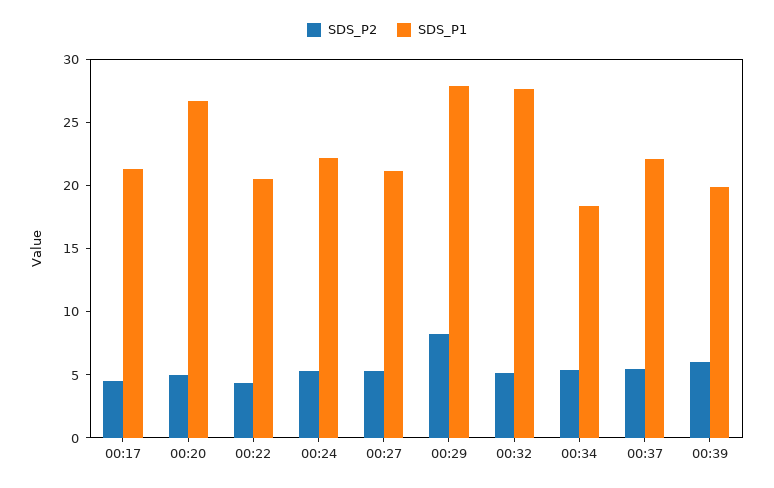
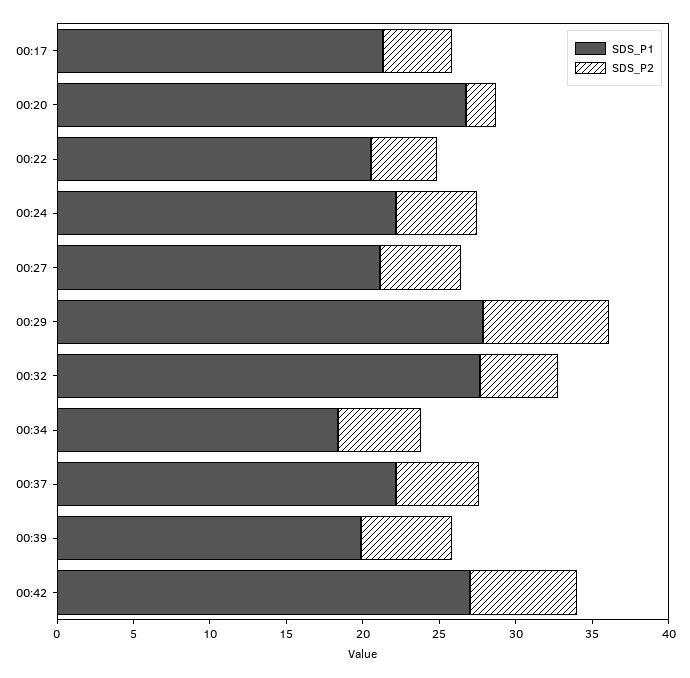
SDS_P2, 00:20: 5 -> 2
SDS_P1, 00:42: none -> 27
SDS_P2, 00:42: none -> 7

